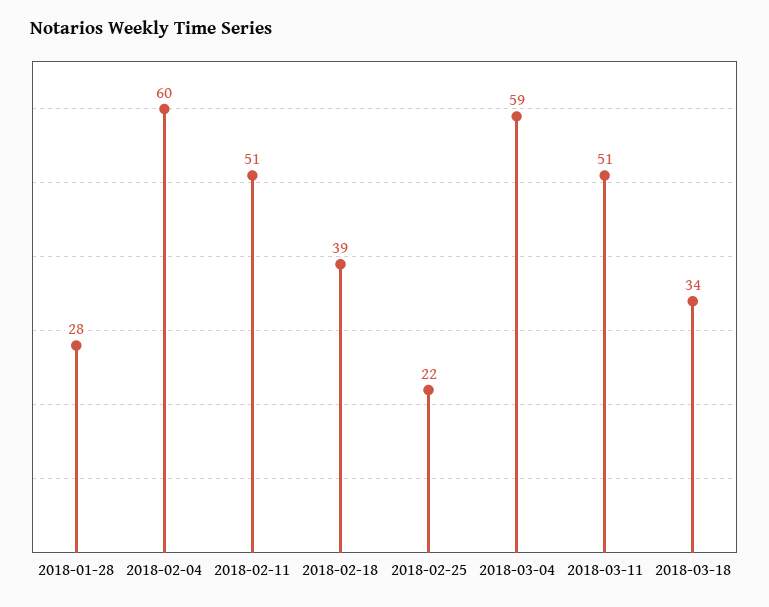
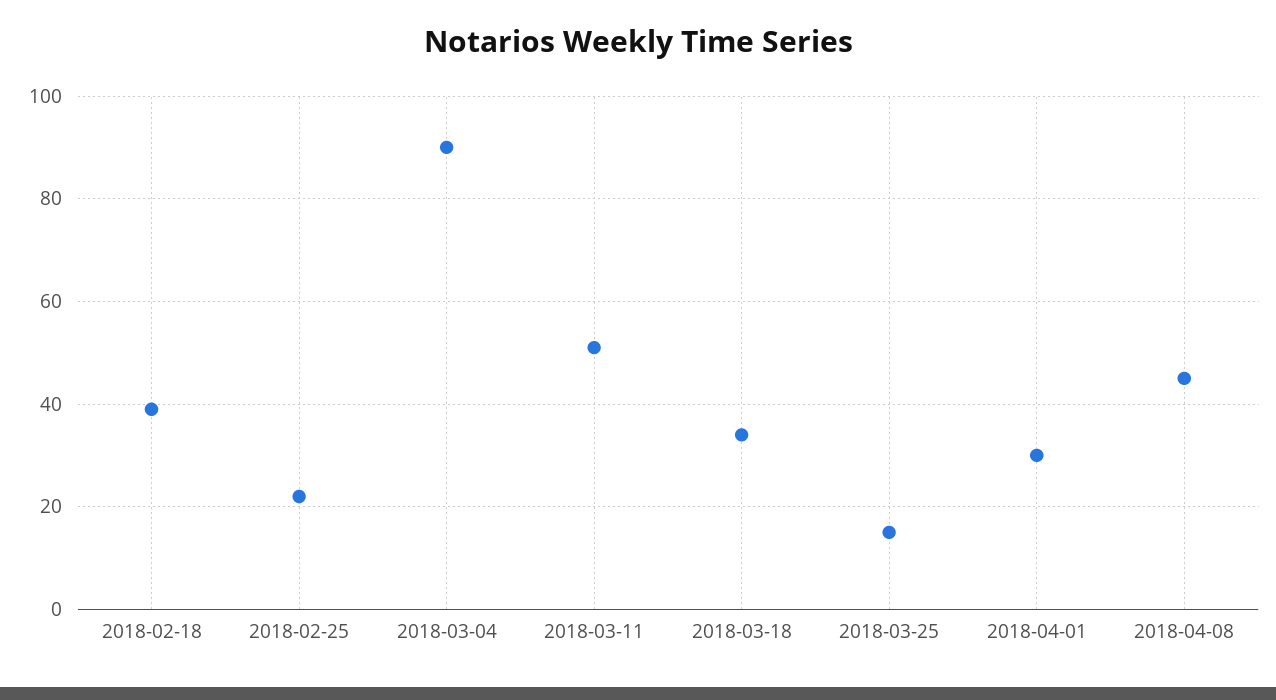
2018-01-28: 28 -> none
2018-02-04: 60 -> none
2018-02-11: 51 -> none
2018-03-04: 59 -> 90
2018-03-25: none -> 15
2018-04-01: none -> 30
2018-04-08: none -> 45

